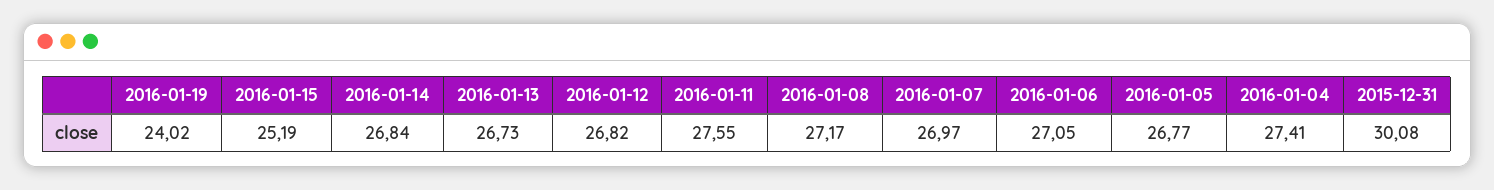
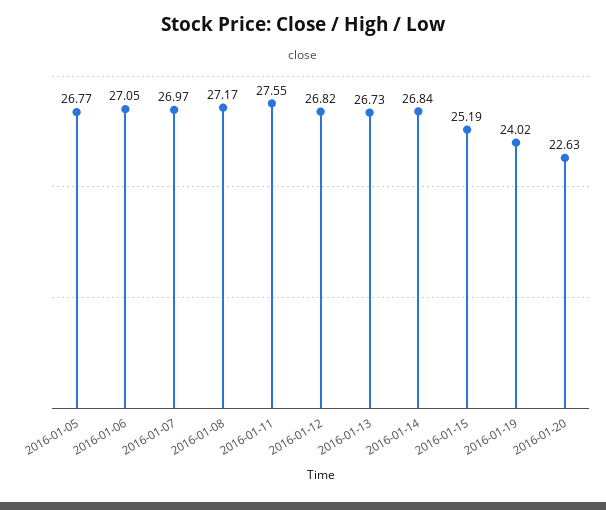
2016-01-04: 27.41 -> none
2015-12-31: 30.08 -> none
2016-01-20: none -> 22.63

